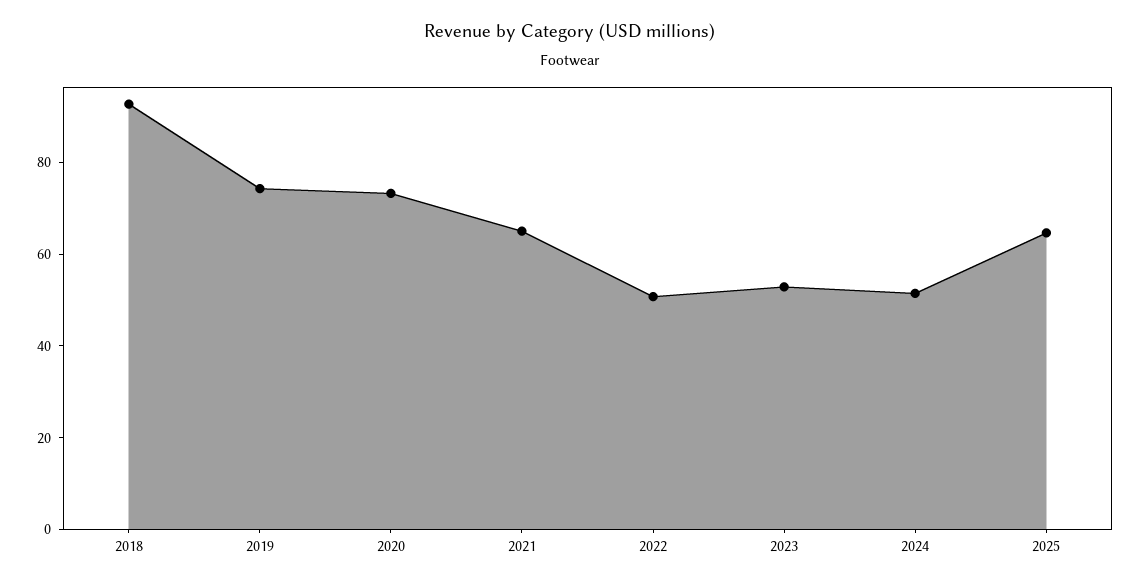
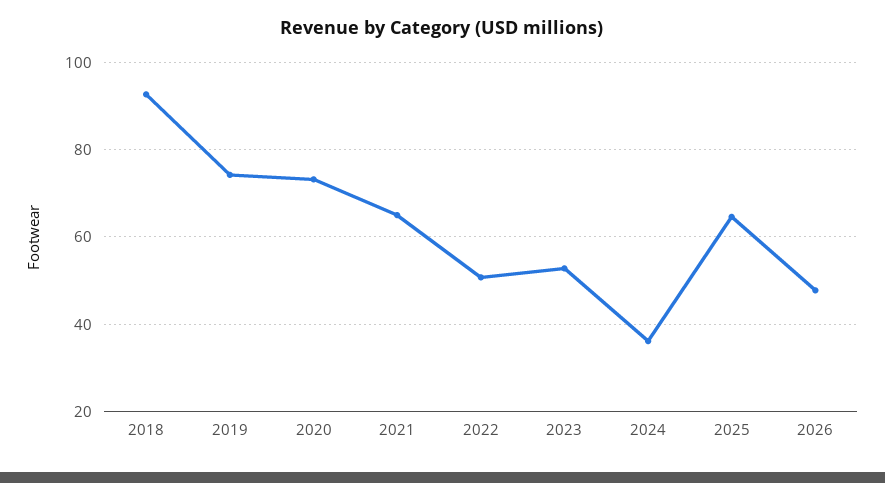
2024: 50 -> 36
2026: none -> 48

